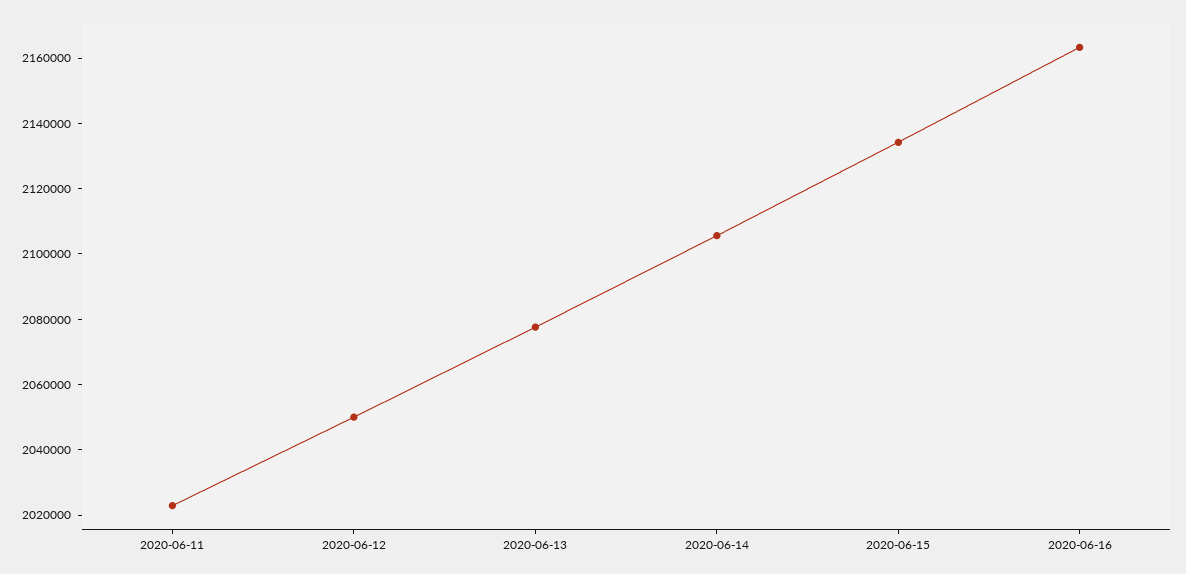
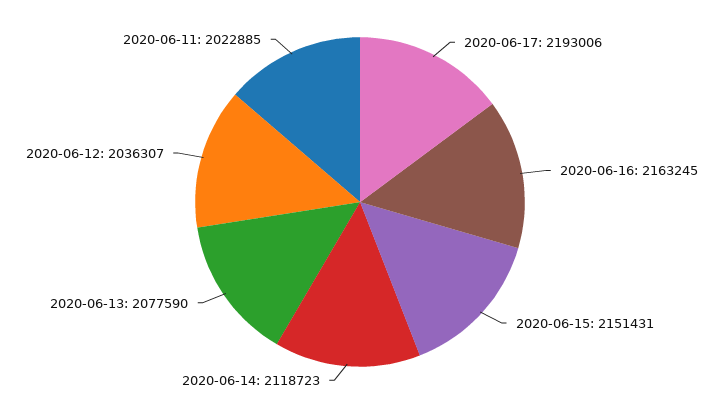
2020-06-12: 2050000 -> 2036307
2020-06-14: 2105000 -> 2118723
2020-06-15: 2135000 -> 2151431
2020-06-17: none -> 2193006

